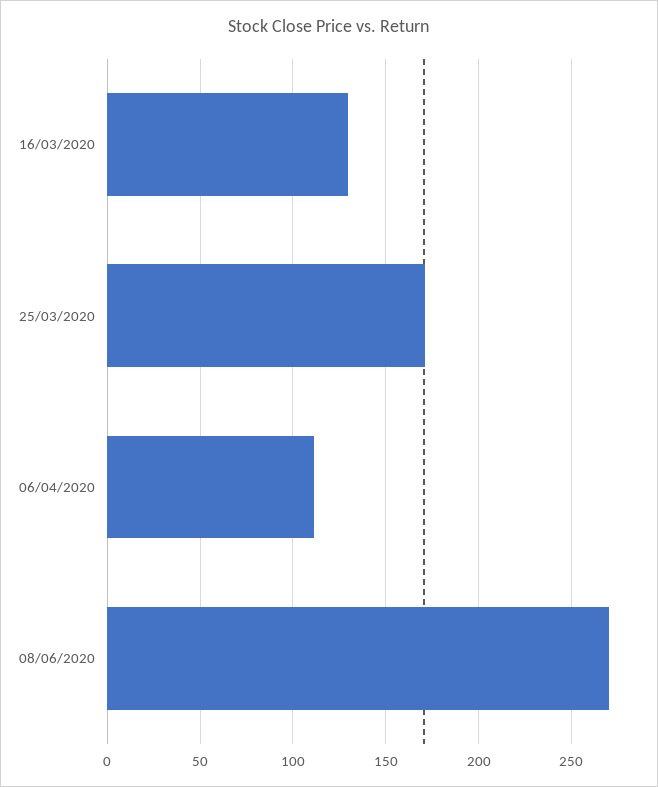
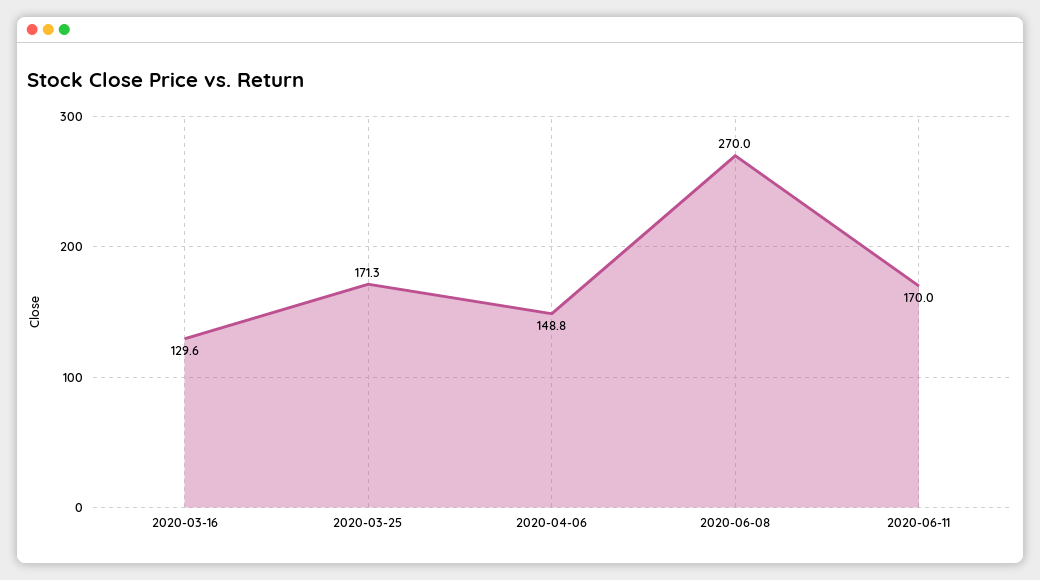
06/04/2020: 110 -> 148.8
2020-06-11: none -> 170

